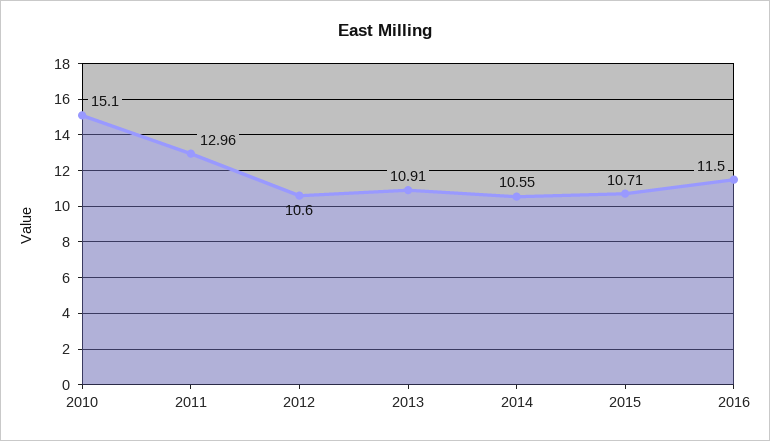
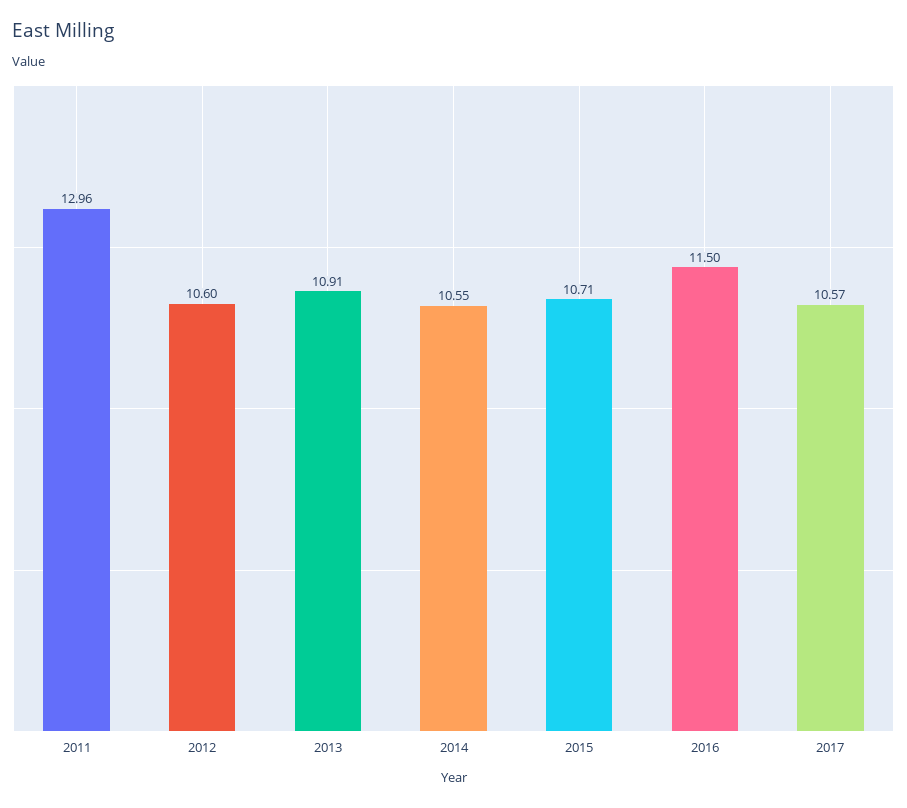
2010: 15.1 -> none
2017: none -> 10.57

